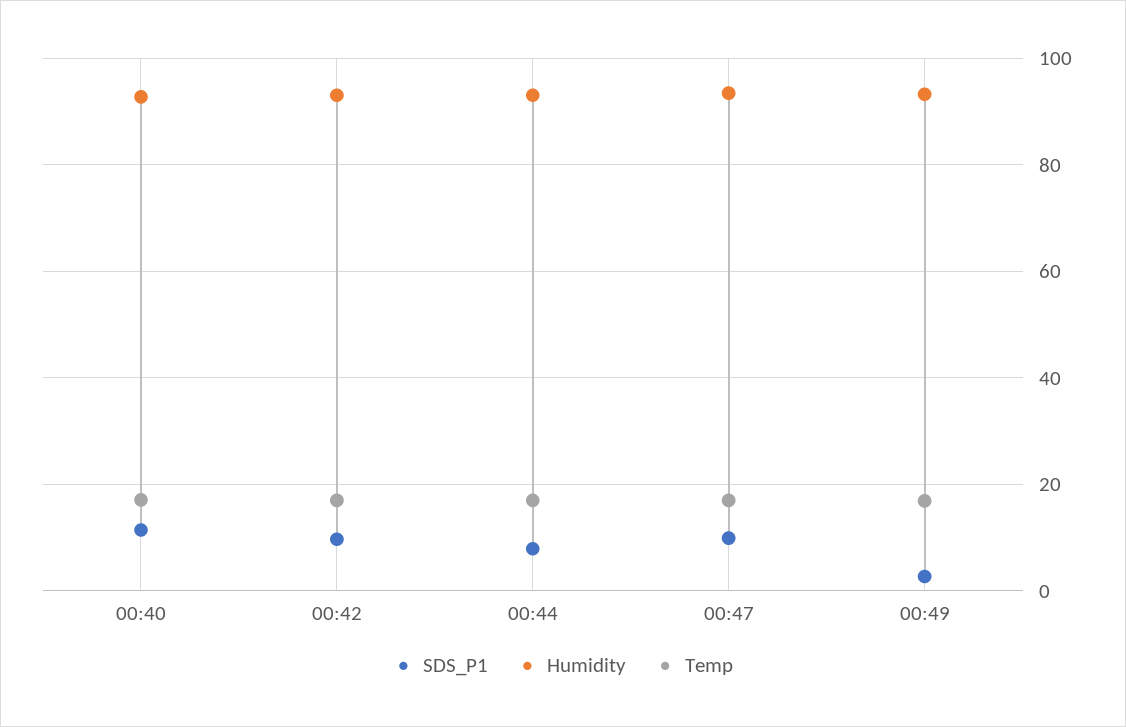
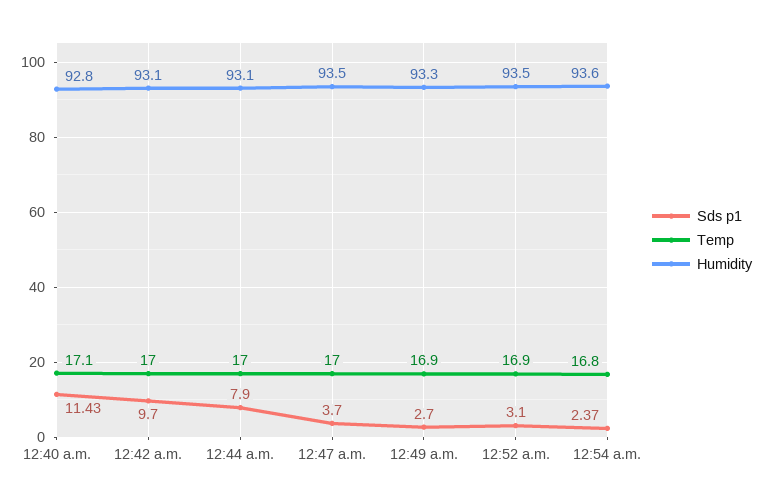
SDS_P1, 00:47: 10 -> 3.7
SDS_P1, 12:52 a.m.: none -> 3.1
Temp, 12:52 a.m.: none -> 16.9
Humidity, 12:52 a.m.: none -> 93.5
SDS_P1, 12:54 a.m.: none -> 2.37
Temp, 12:54 a.m.: none -> 16.8
Humidity, 12:54 a.m.: none -> 93.6

